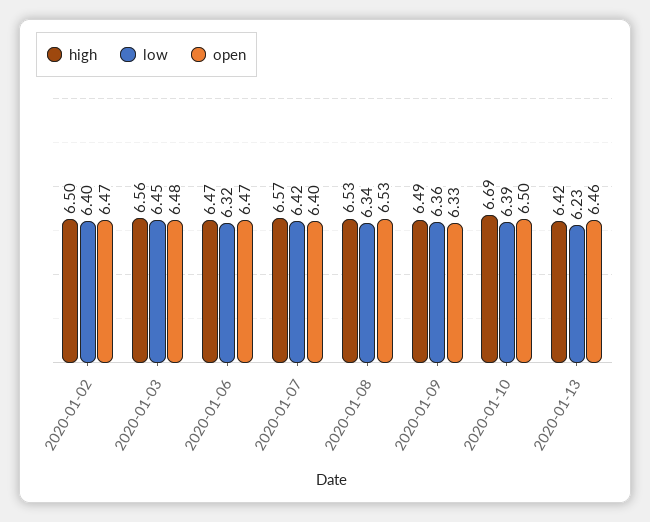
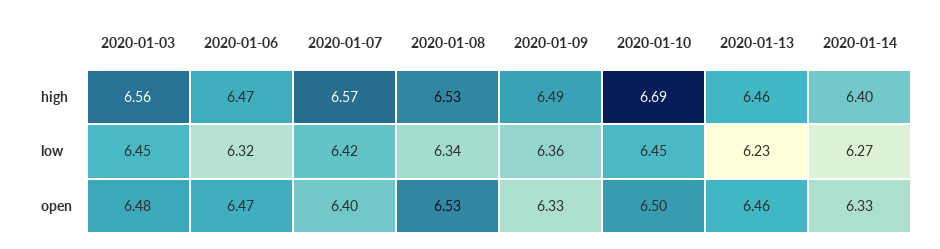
high, 2020-01-02: 6.5 -> none
low, 2020-01-02: 6.4 -> none
open, 2020-01-02: 6.47 -> none
low, 2020-01-10: 6.39 -> 6.45
high, 2020-01-13: 6.42 -> 6.46
high, 2020-01-14: none -> 6.4
low, 2020-01-14: none -> 6.27
open, 2020-01-14: none -> 6.33

